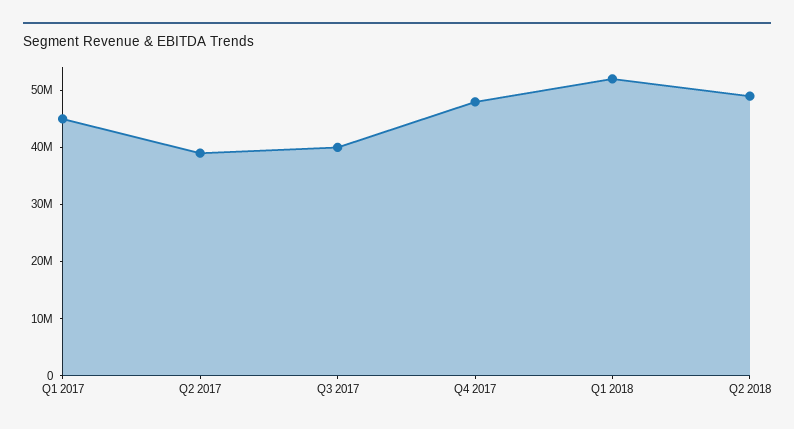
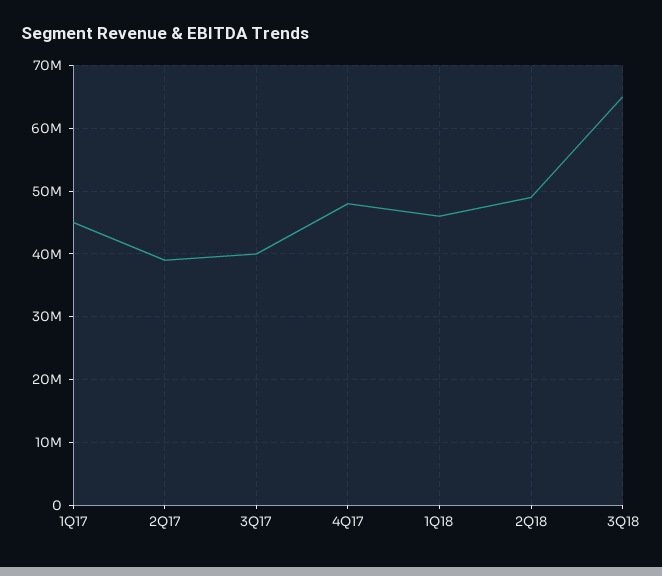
Q1 2018: 52000000 -> 46000000
3Q18: none -> 65000000

